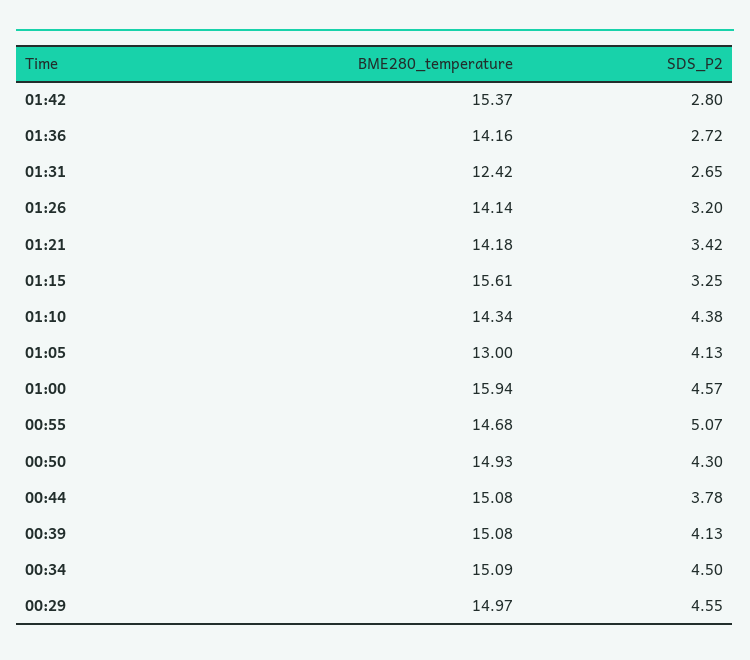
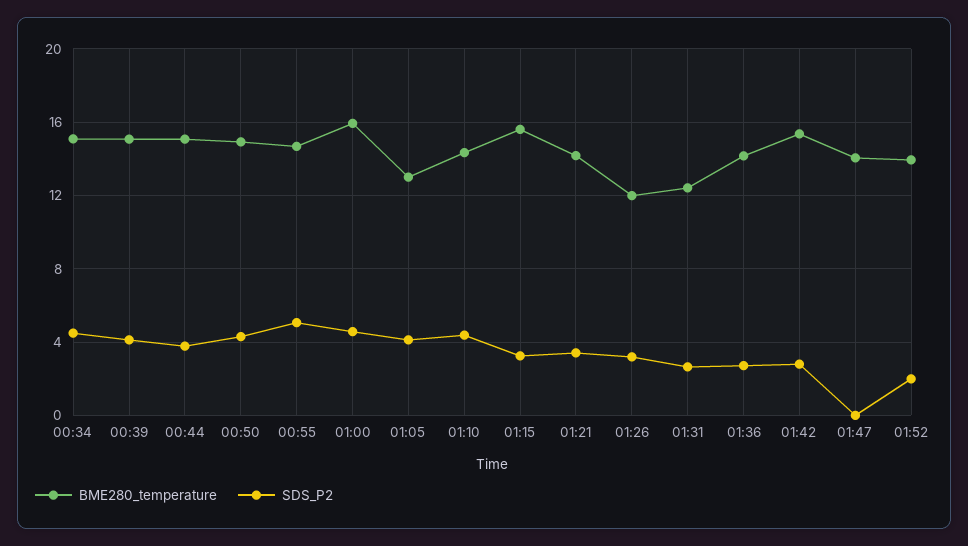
BME280_temperature, 01:26: 14.14 -> 12
BME280_temperature, 00:29: 14.97 -> none
SDS_P2, 00:29: 4.55 -> none
BME280_temperature, 01:47: none -> 14
SDS_P2, 01:47: none -> 0
BME280_temperature, 01:52: none -> 14
SDS_P2, 01:52: none -> 2

